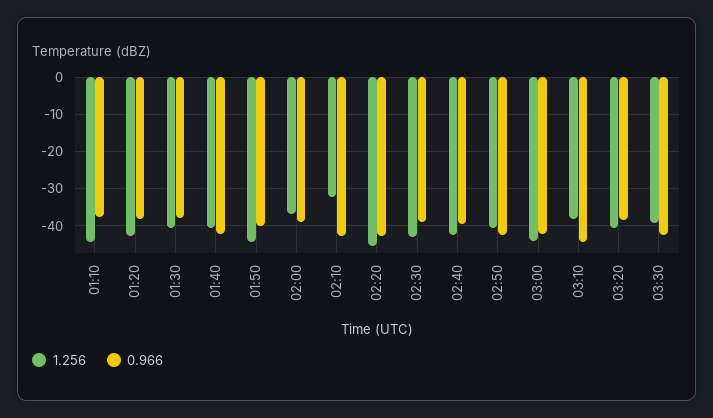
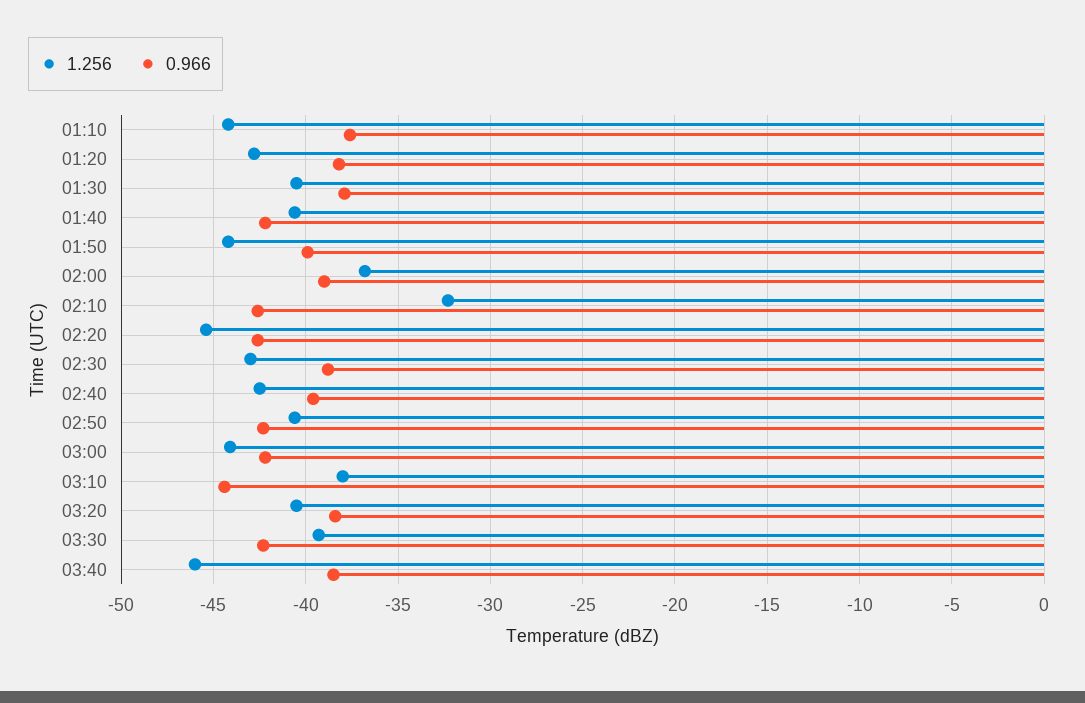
1.256, 03:40: none -> -46
0.966, 03:40: none -> -38.5

